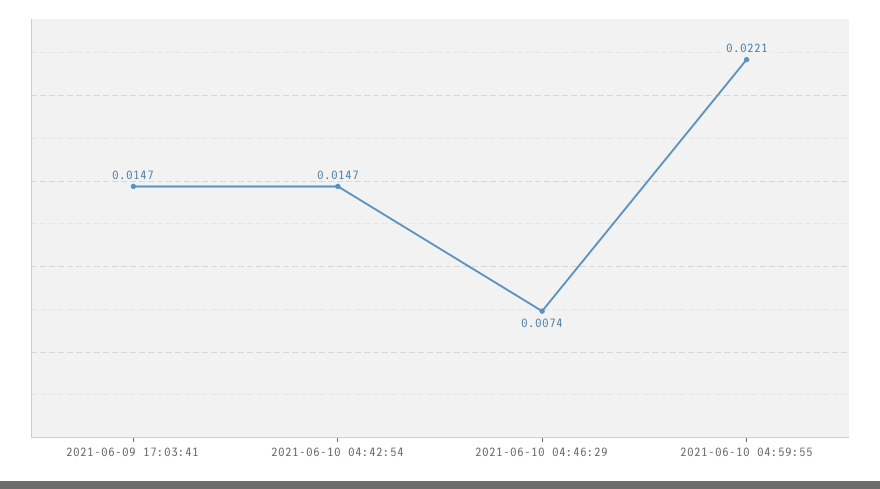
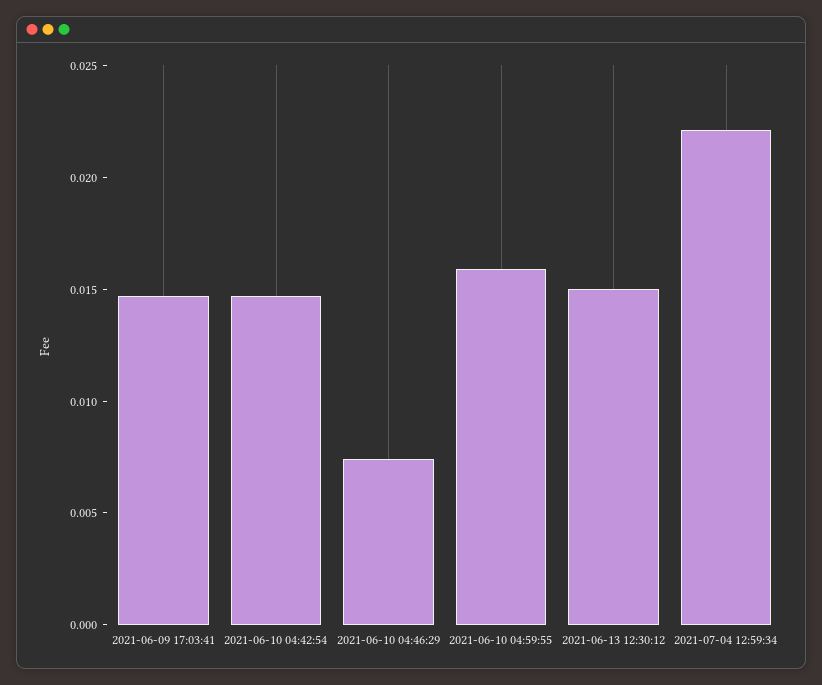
2021-06-10 04:59:55: 0.0221 -> 0.016
2021-06-13 12:30:12: none -> 0.015
2021-07-04 12:59:34: none -> 0.022

